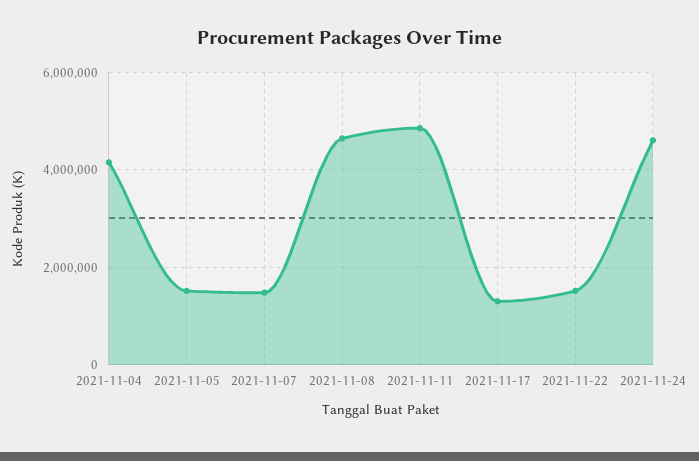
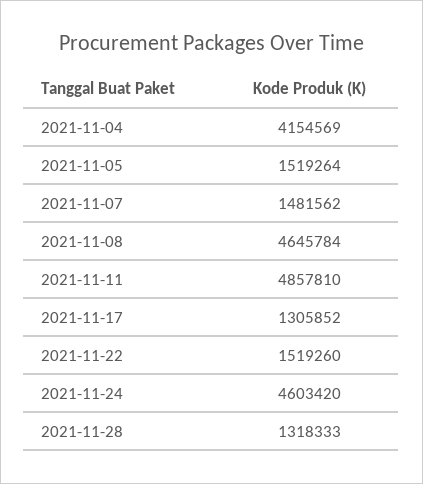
2021-11-28: none -> 1318333

